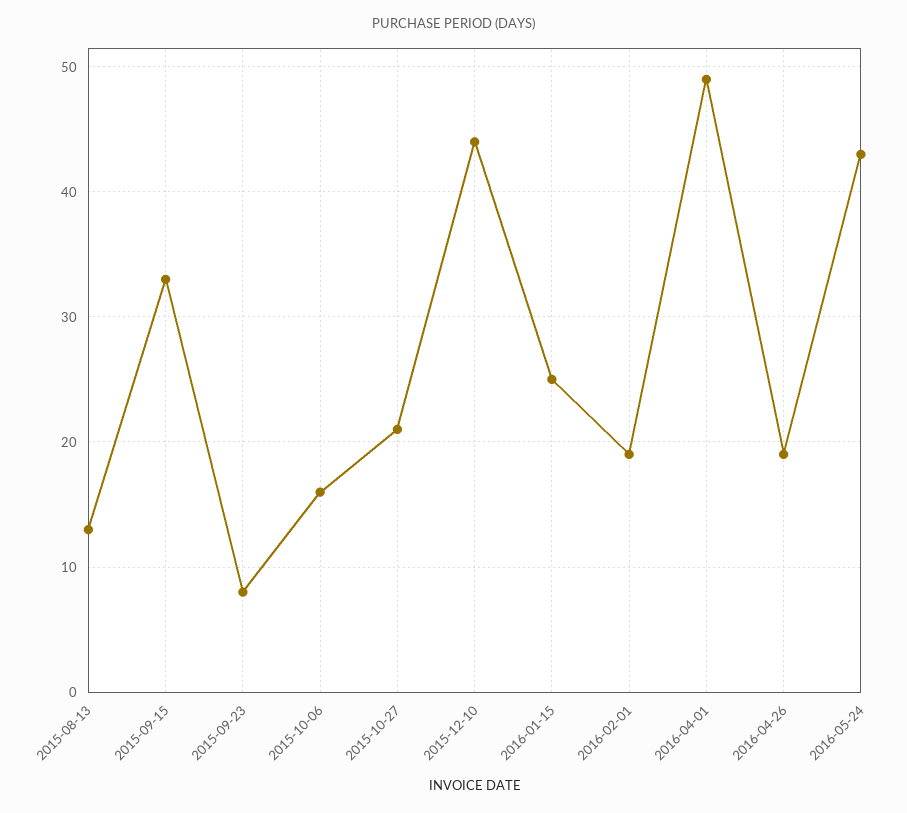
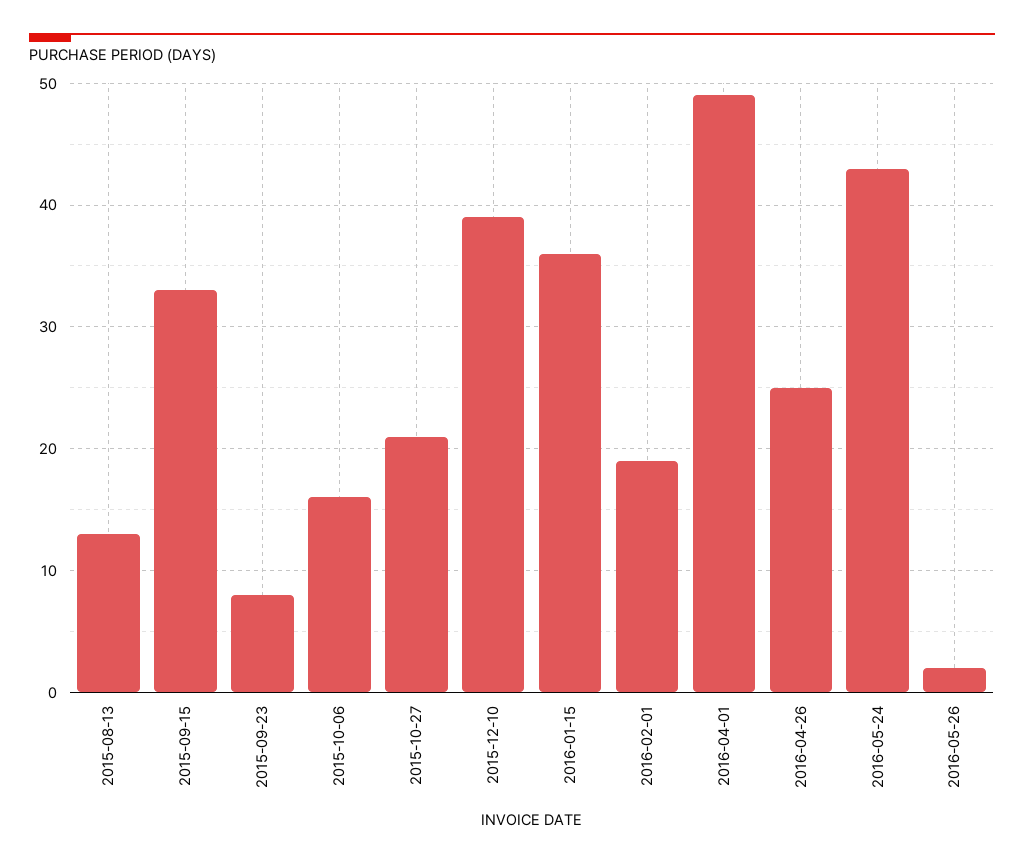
2015-12-10: 44 -> 39
2016-01-15: 25 -> 36
2016-04-26: 19 -> 25
2016-05-26: none -> 2

